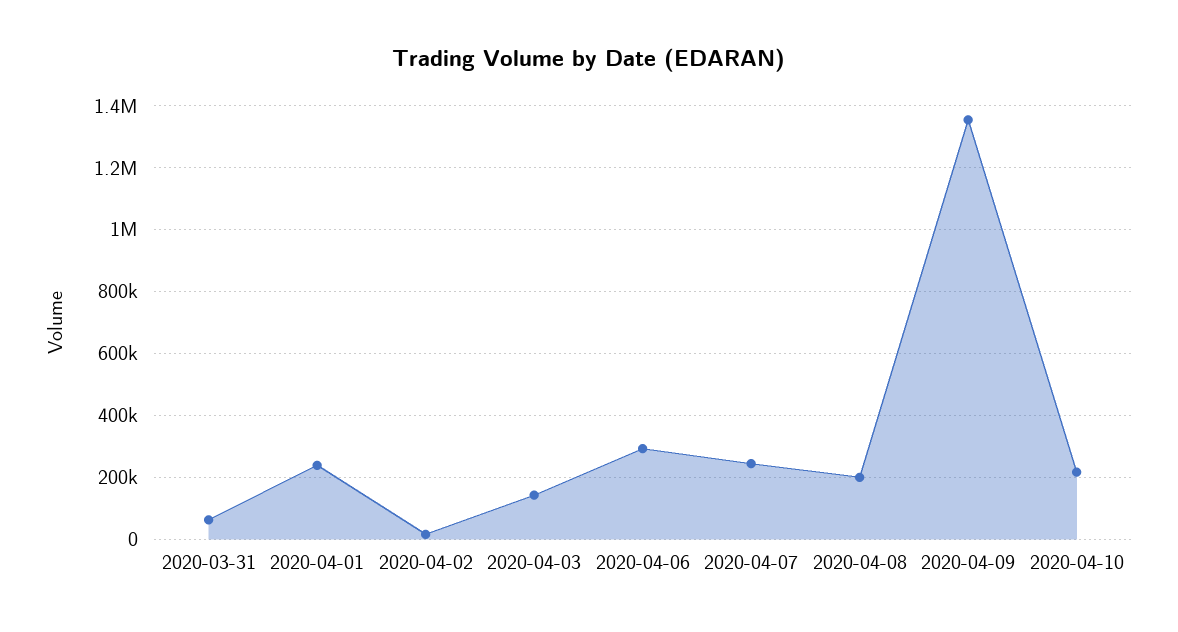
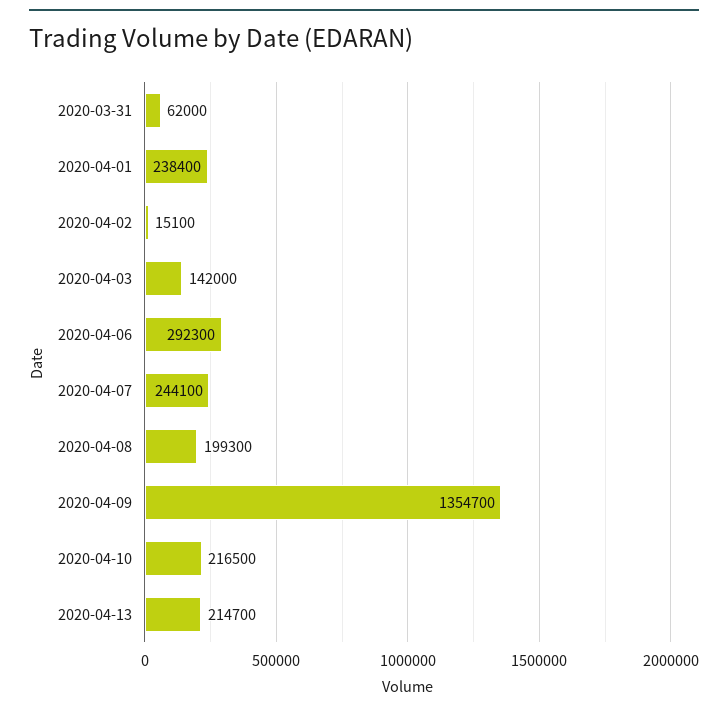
2020-04-13: none -> 214700

